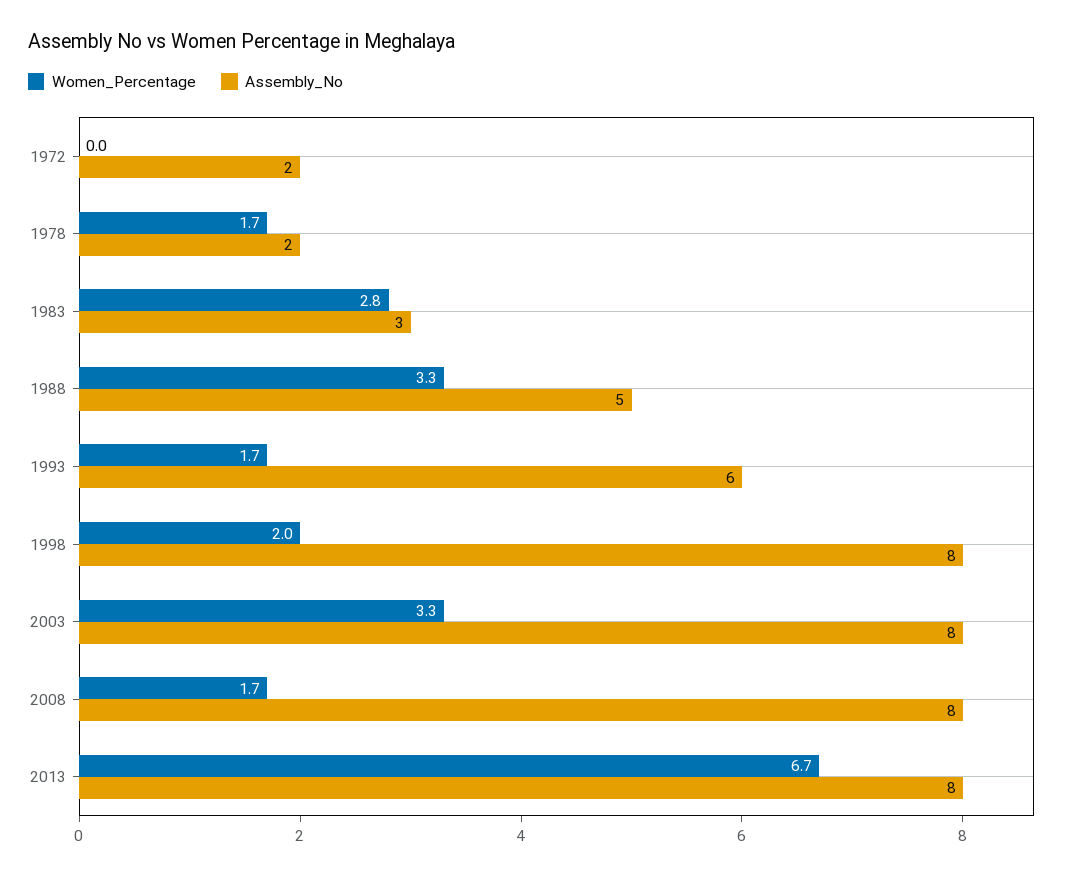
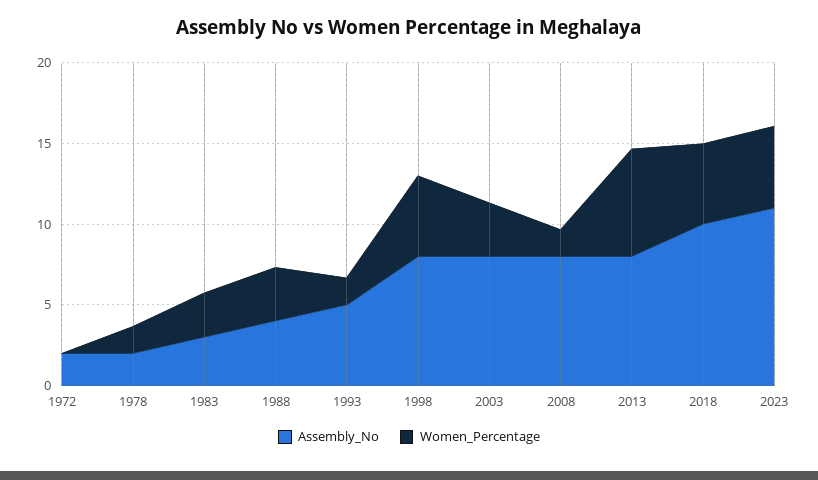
Assembly_No, 1988: 5 -> 4
Assembly_No, 1993: 6 -> 5
Women_Percentage, 1998: 2 -> 5
Assembly_No, 2018: none -> 10
Women_Percentage, 2018: none -> 5
Assembly_No, 2023: none -> 11
Women_Percentage, 2023: none -> 5

